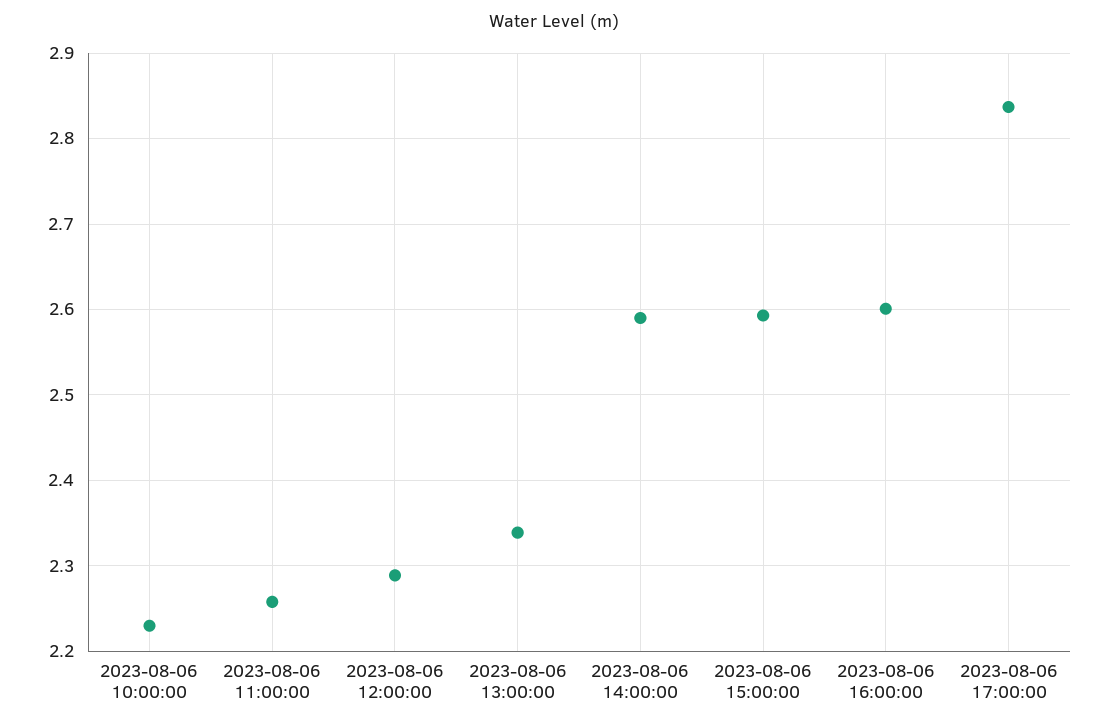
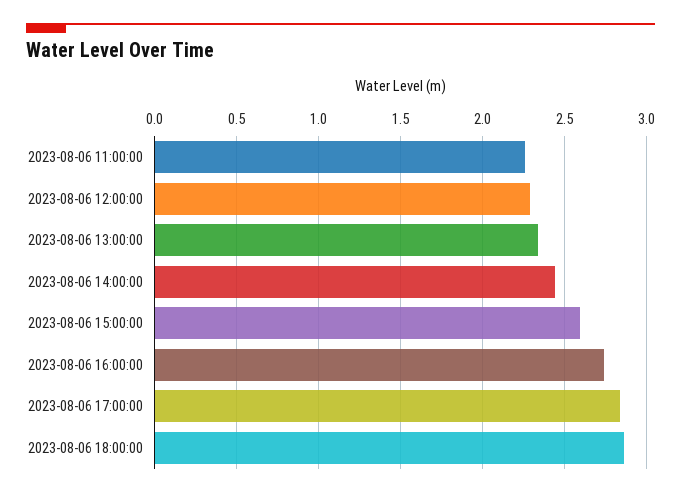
2023-08-06 10:00:00: 2.23 -> none
2023-08-06 14:00:00: 2.59 -> 2.45
2023-08-06 16:00:00: 2.6 -> 2.75
2023-08-06 18:00:00: none -> 2.85

